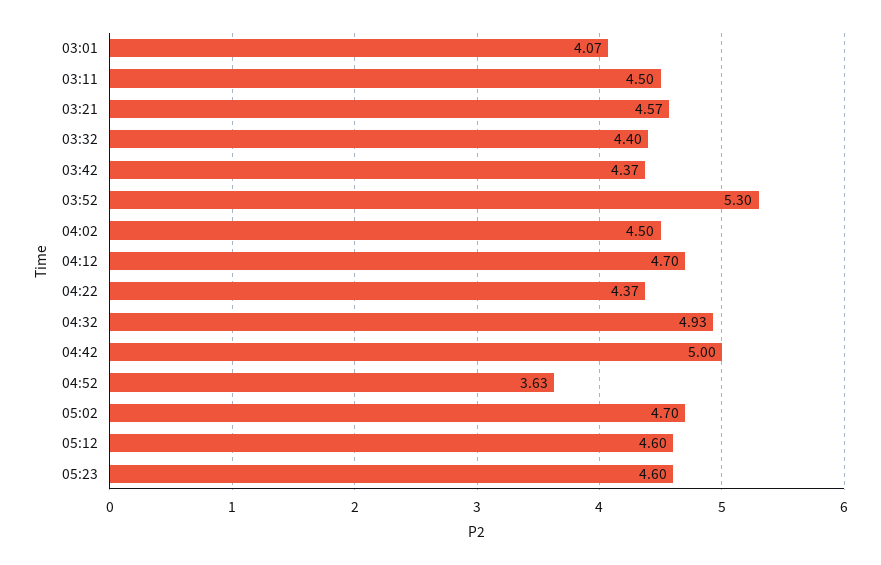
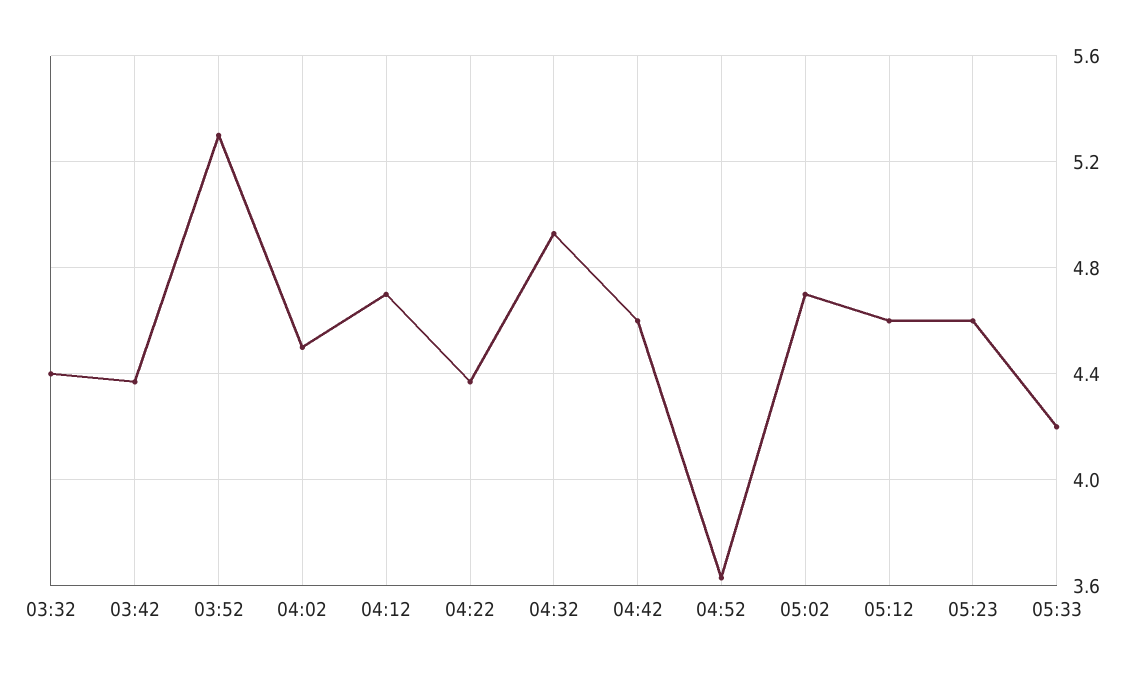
03:01: 4.07 -> none
03:11: 4.5 -> none
03:21: 4.57 -> none
04:42: 5 -> 4.6
05:33: none -> 4.2

